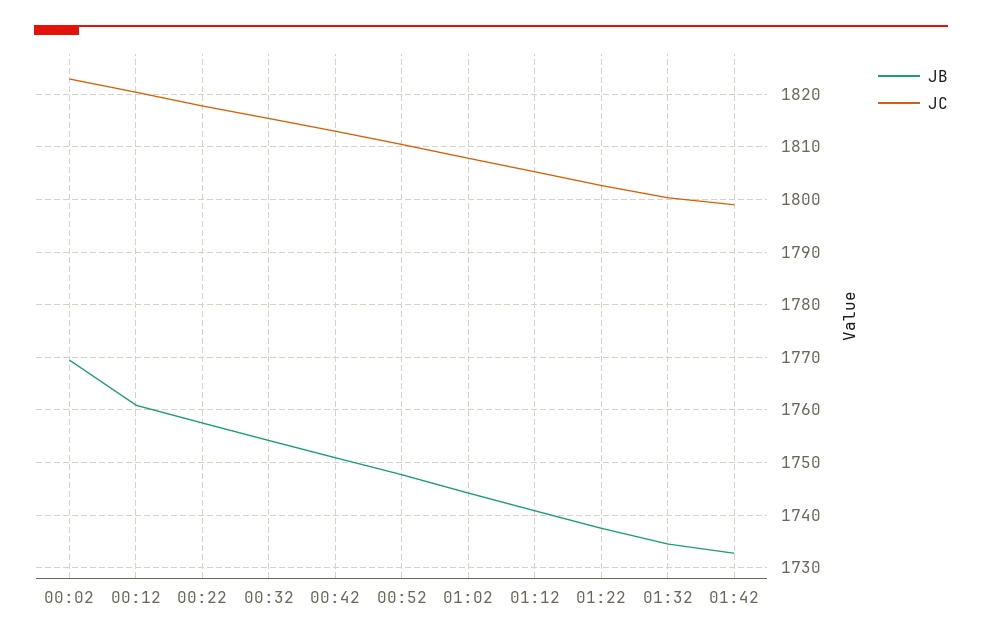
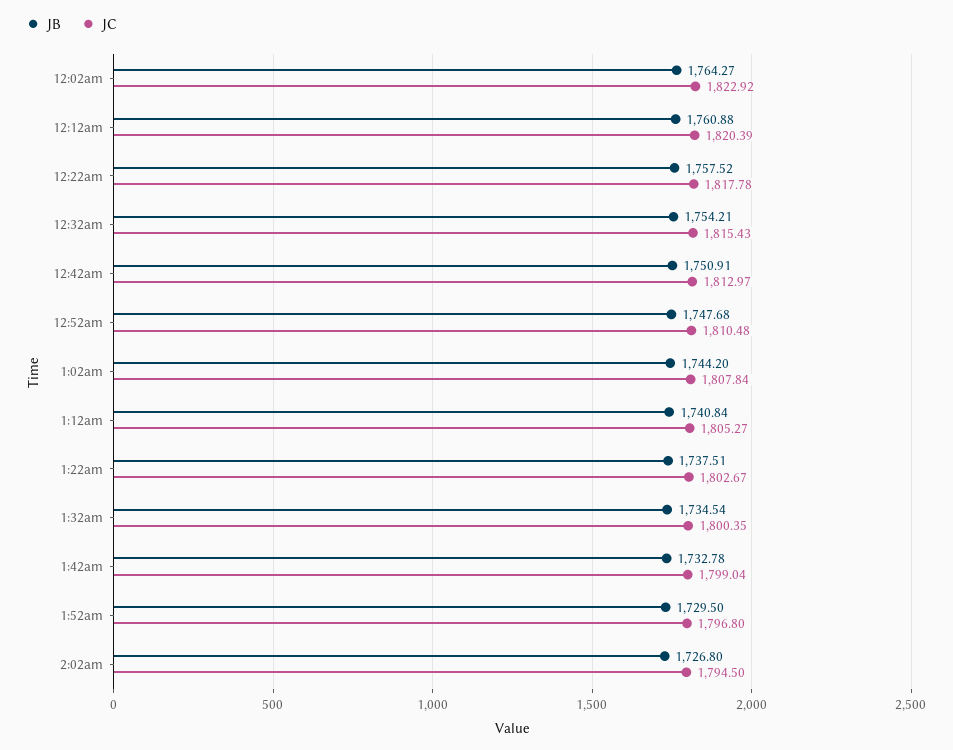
JB, 00:02: 1770 -> 1764.27
JB, 1:52am: none -> 1729.5
JC, 1:52am: none -> 1796.8
JB, 2:02am: none -> 1726.8
JC, 2:02am: none -> 1794.5

